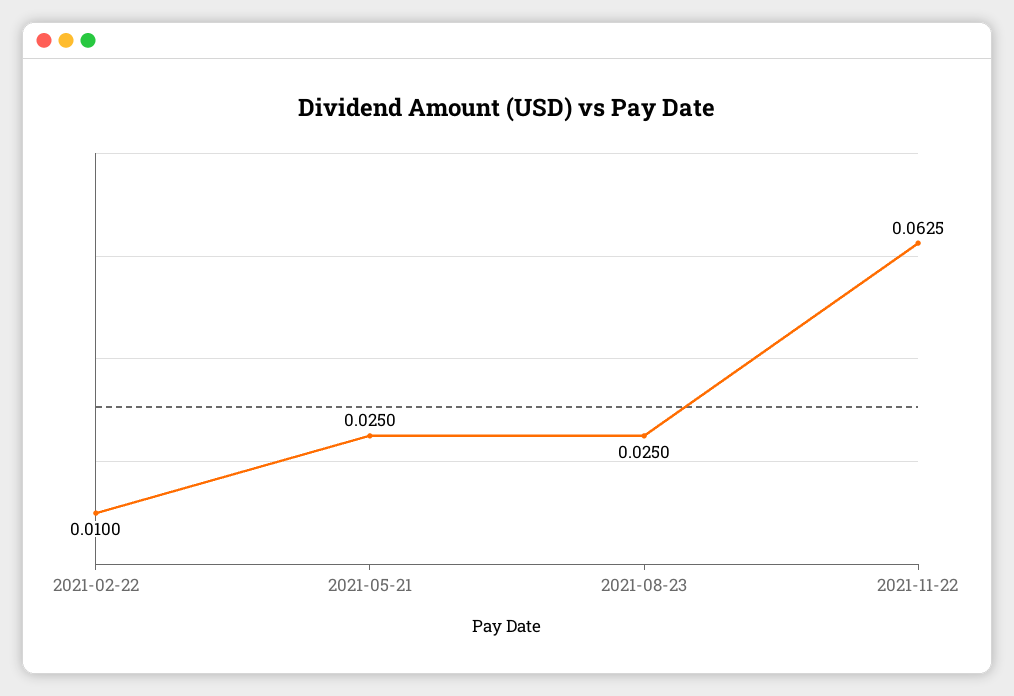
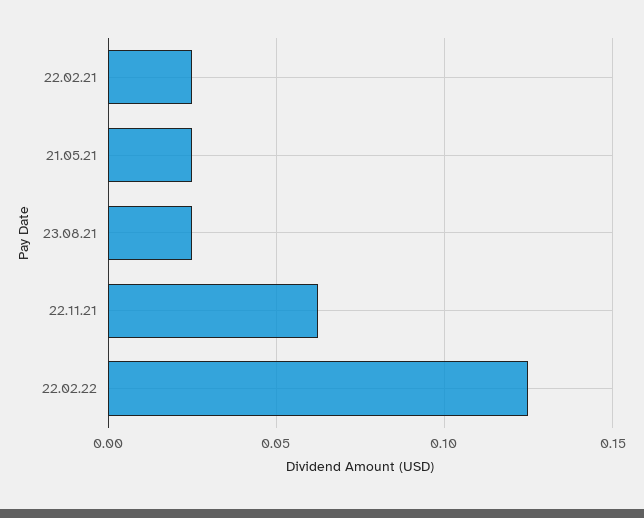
2021-02-22: 0.01 -> 0.025
22.02.22: none -> 0.125

